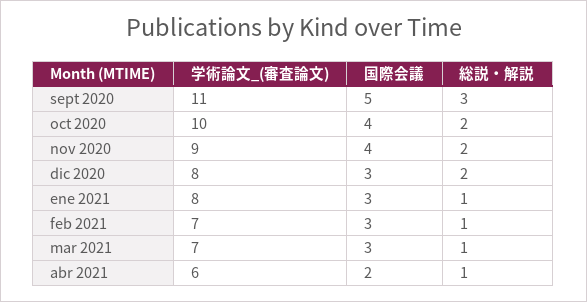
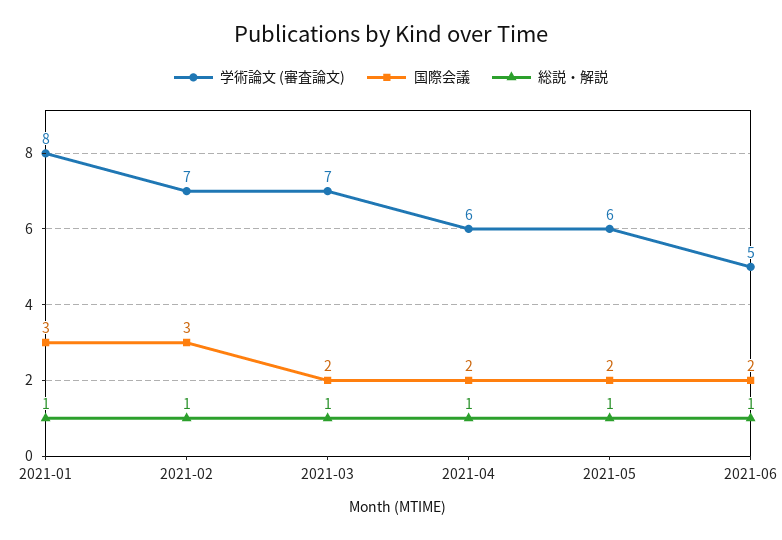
学術論文_(審査論文), sept 2020: 11 -> none
国際会議, sept 2020: 5 -> none
総説・解説, sept 2020: 3 -> none
学術論文_(審査論文), oct 2020: 10 -> none
国際会議, oct 2020: 4 -> none
総説・解説, oct 2020: 2 -> none
学術論文_(審査論文), nov 2020: 9 -> none
国際会議, nov 2020: 4 -> none
総説・解説, nov 2020: 2 -> none
学術論文_(審査論文), dic 2020: 8 -> none
国際会議, dic 2020: 3 -> none
総説・解説, dic 2020: 2 -> none
国際会議, mar 2021: 3 -> 2
学術論文_(審査論文), 2021-05: none -> 6
国際会議, 2021-05: none -> 2
総説・解説, 2021-05: none -> 1
学術論文_(審査論文), 2021-06: none -> 5
国際会議, 2021-06: none -> 2
総説・解説, 2021-06: none -> 1

